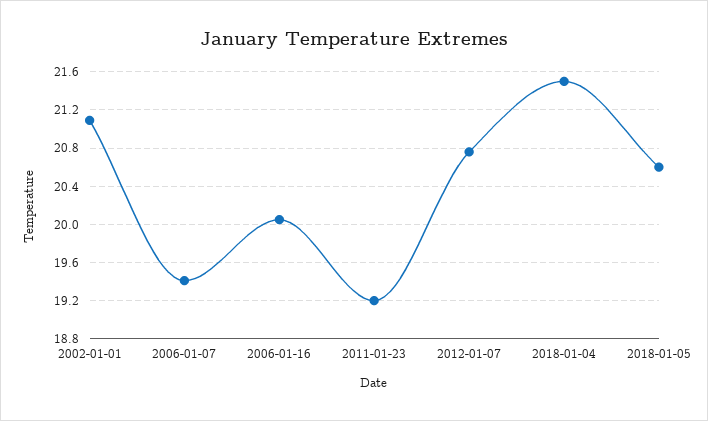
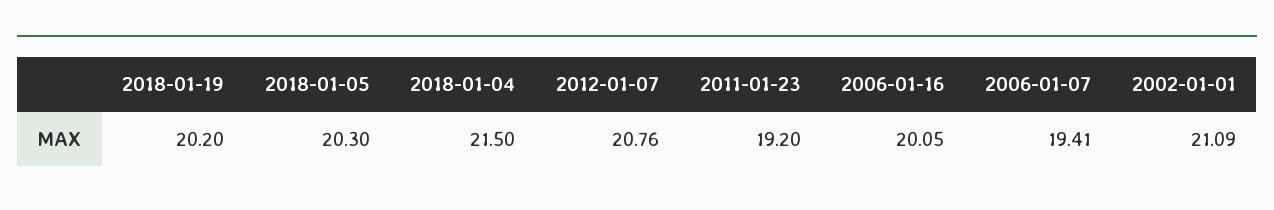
2018-01-05: 20.6 -> 20.3
2018-01-19: none -> 20.2

